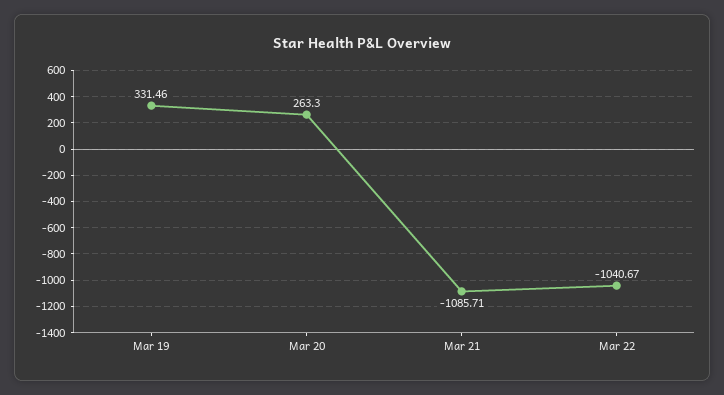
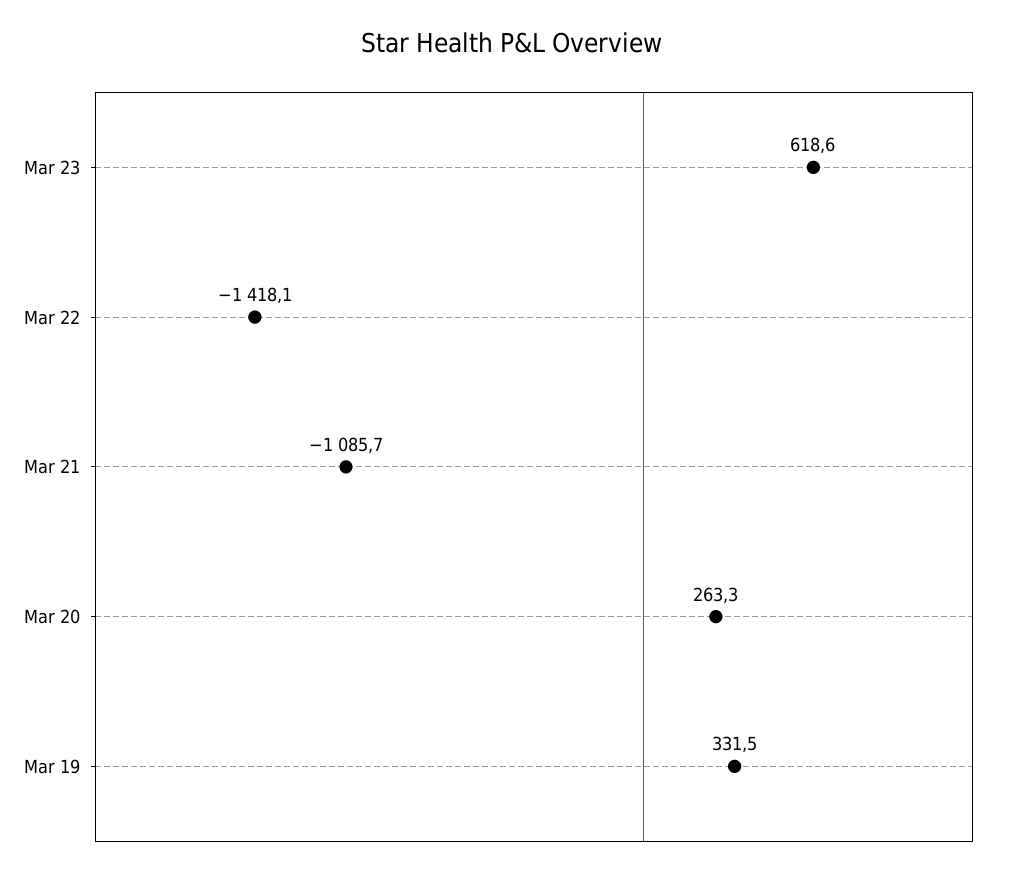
Mar 22: -1040.67 -> -1418.1
Mar 23: none -> 618.6

